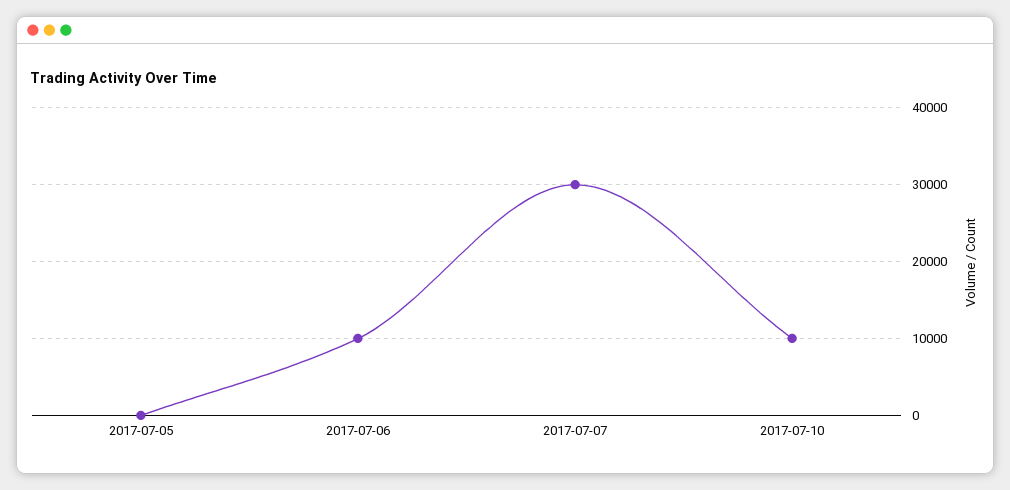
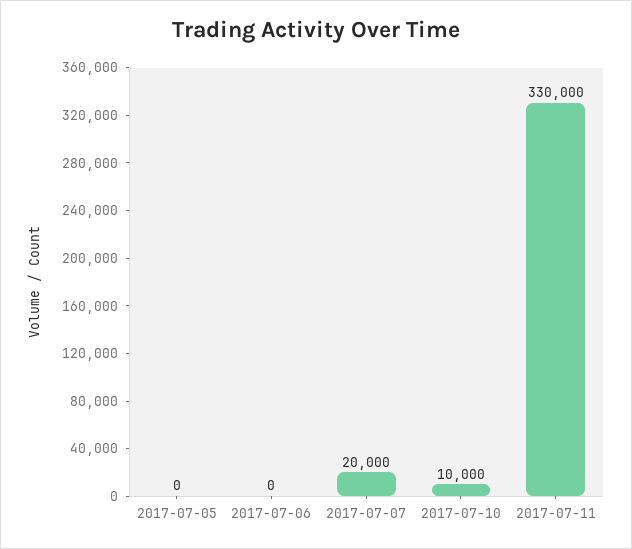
2017-07-06: 10000 -> 0
2017-07-07: 30000 -> 20000
2017-07-11: none -> 330000

